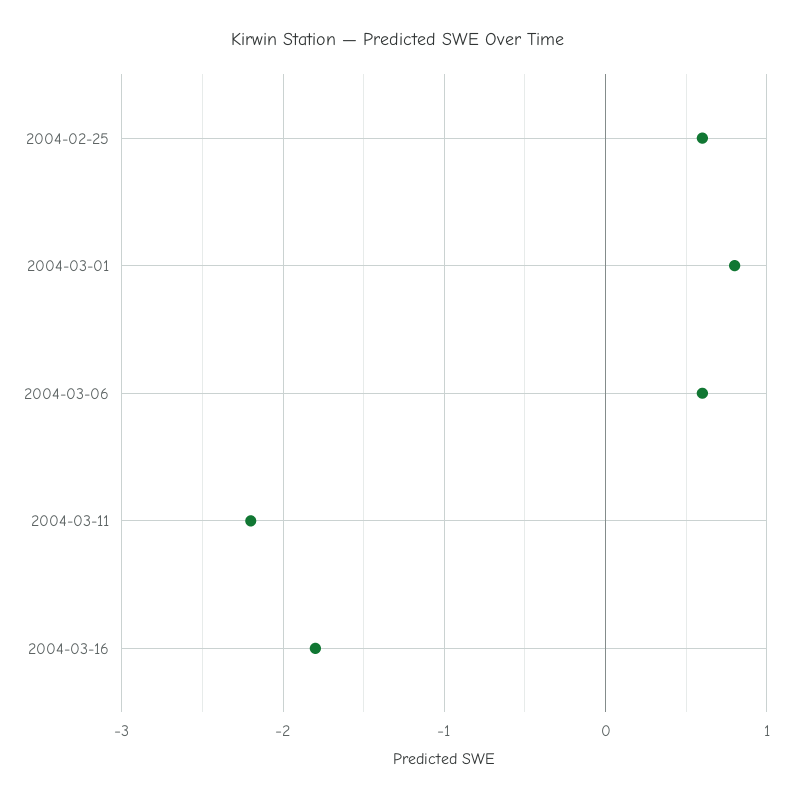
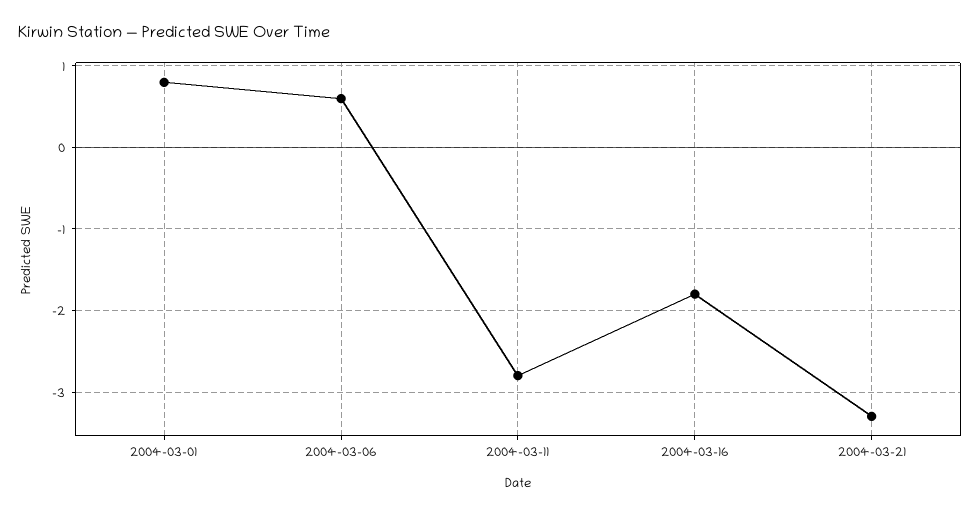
2004-02-25: 0.6 -> none
2004-03-11: -2.2 -> -2.8
2004-03-21: none -> -3.3

